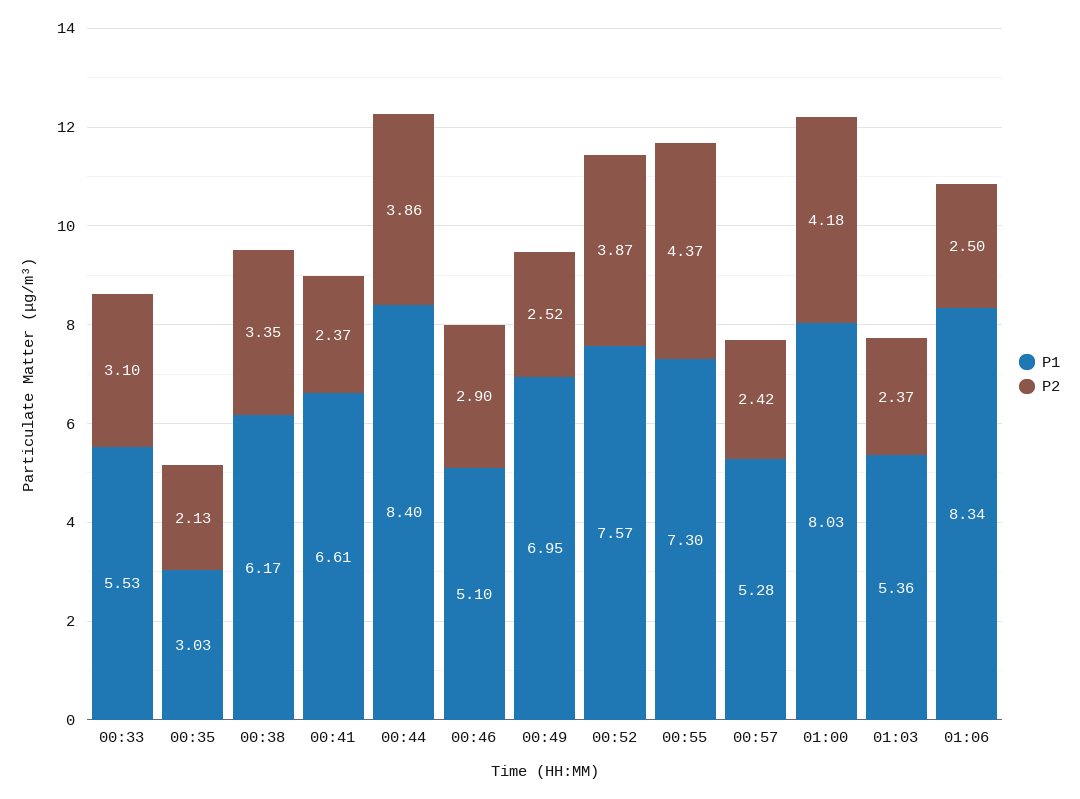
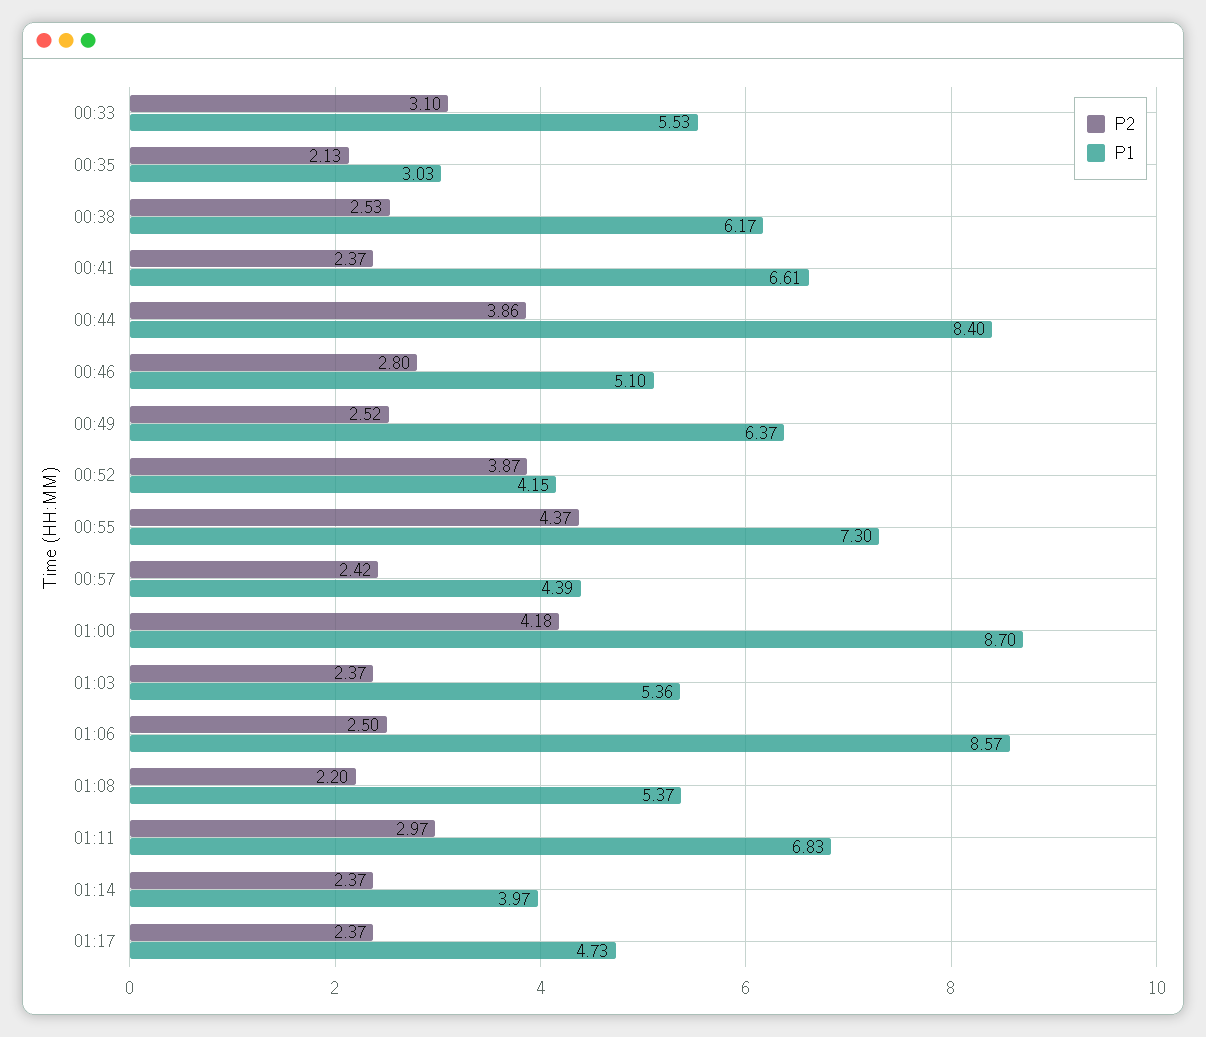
P2, 00:38: 3.35 -> 2.53
P2, 00:46: 2.9 -> 2.8
P1, 00:49: 6.95 -> 6.37
P1, 00:52: 7.57 -> 4.15
P1, 00:57: 5.28 -> 4.39
P1, 01:00: 8.03 -> 8.7
P1, 01:06: 8.34 -> 8.57
P2, 01:08: none -> 2.2
P1, 01:08: none -> 5.37
P2, 01:11: none -> 2.97
P1, 01:11: none -> 6.83
P2, 01:14: none -> 2.37
P1, 01:14: none -> 3.97
P2, 01:17: none -> 2.37
P1, 01:17: none -> 4.73

